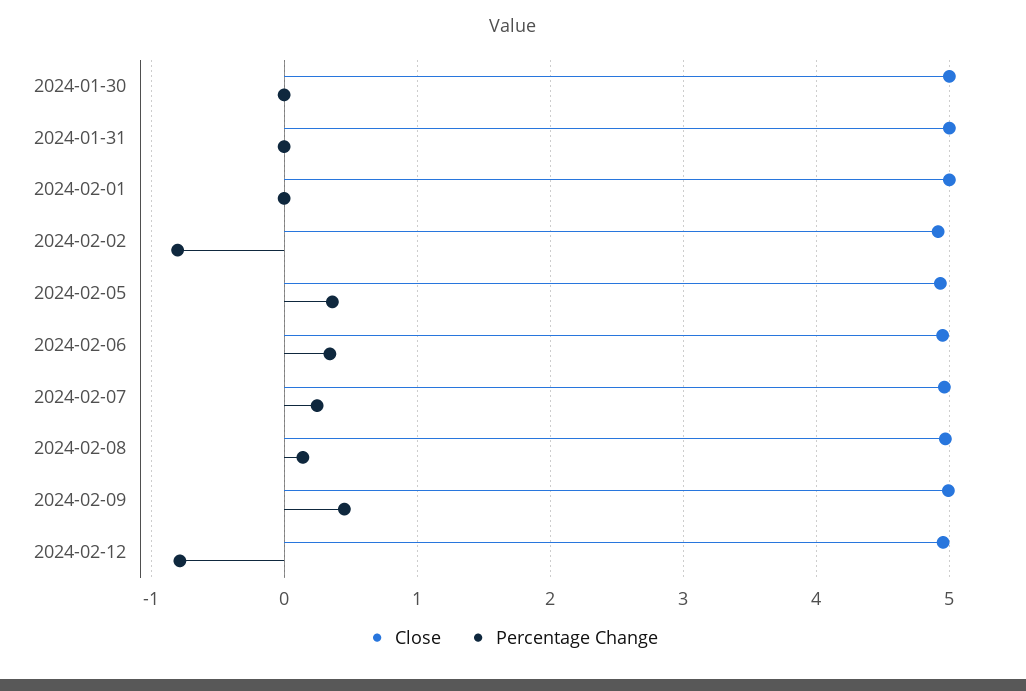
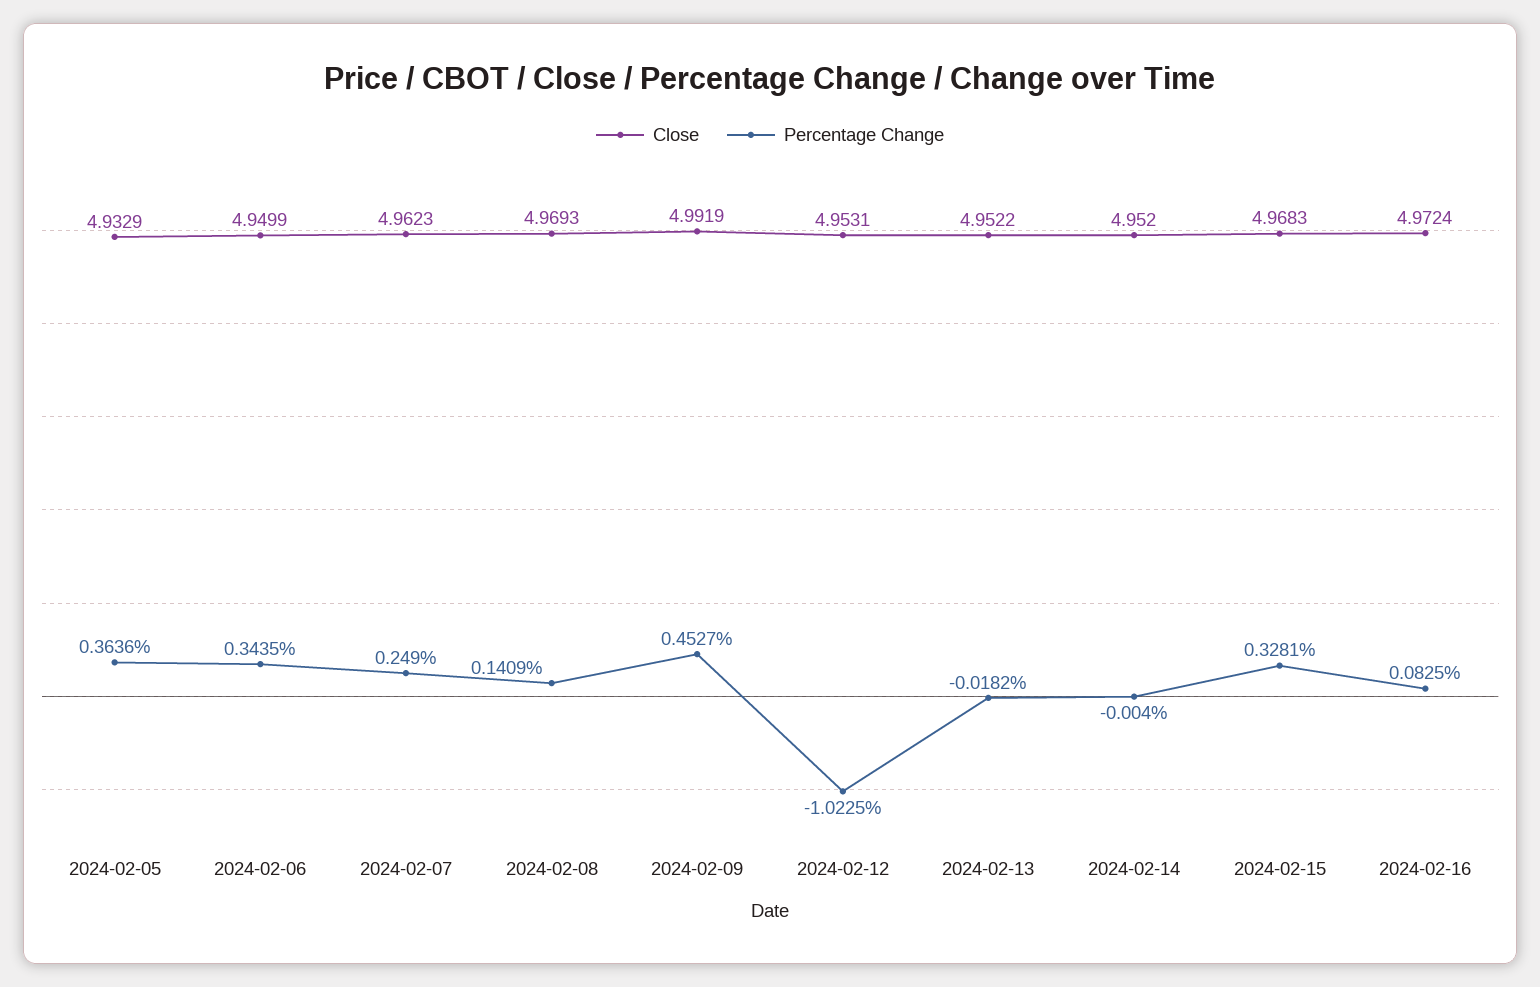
Close, 2024-01-30: 5 -> none
Percentage Change, 2024-01-30: 0 -> none
Close, 2024-01-31: 5 -> none
Percentage Change, 2024-01-31: 0 -> none
Close, 2024-02-01: 5 -> none
Percentage Change, 2024-02-01: 0 -> none
Close, 2024-02-02: 4.9 -> none
Percentage Change, 2024-02-02: -0.8 -> none
Percentage Change, 2024-02-12: -0.8 -> -1.0225
Close, 2024-02-13: none -> 4.9522
Percentage Change, 2024-02-13: none -> -0.0182
Close, 2024-02-14: none -> 4.952
Percentage Change, 2024-02-14: none -> -0.004
Close, 2024-02-15: none -> 4.9683
Percentage Change, 2024-02-15: none -> 0.3281
Close, 2024-02-16: none -> 4.9724
Percentage Change, 2024-02-16: none -> 0.0825

